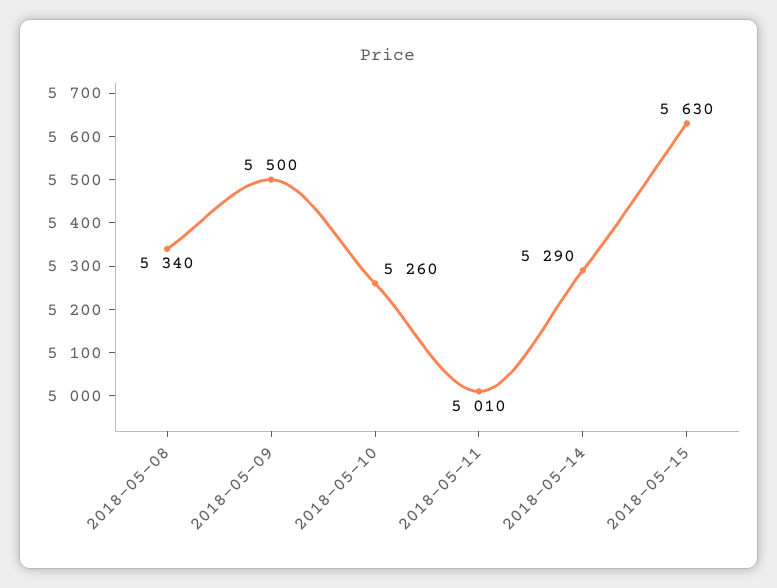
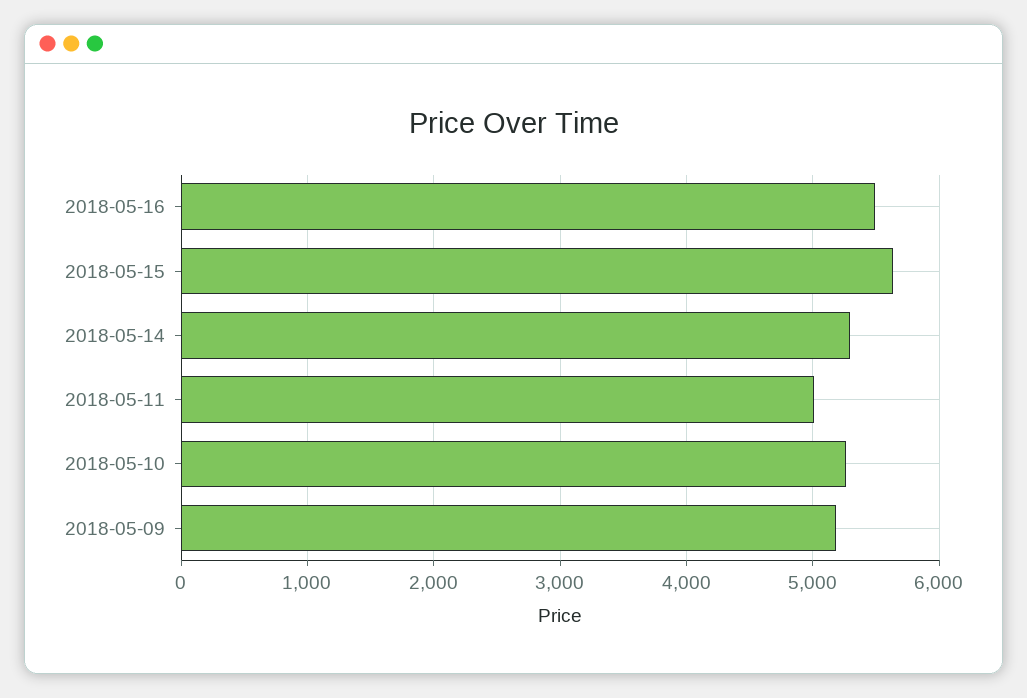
2018-05-08: 5340 -> none
2018-05-09: 5500 -> 5200
2018-05-16: none -> 5500

